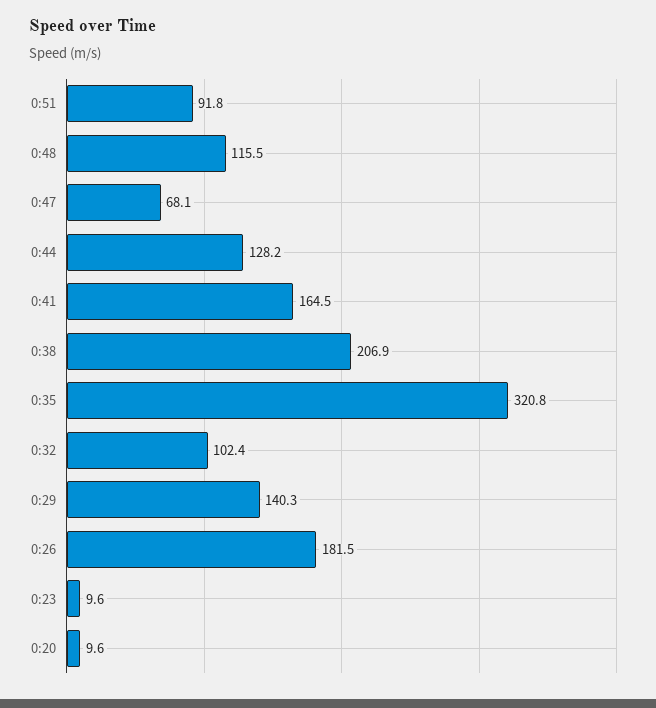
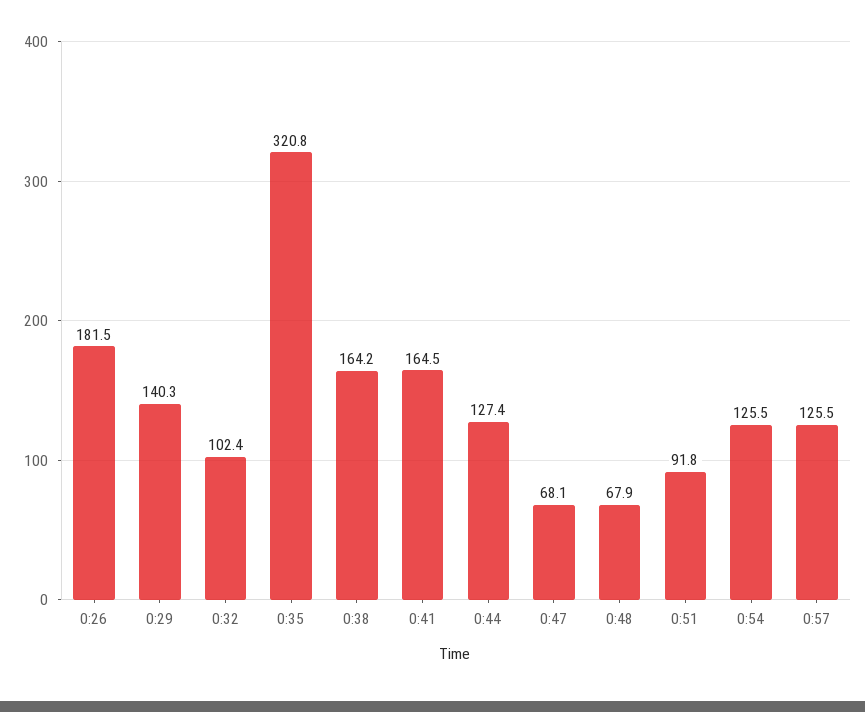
0:48: 115.5 -> 67.9
0:44: 128.2 -> 127.4
0:38: 206.9 -> 164.2
0:23: 9.6 -> none
0:20: 9.6 -> none
0:54: none -> 125.5
0:57: none -> 125.5

